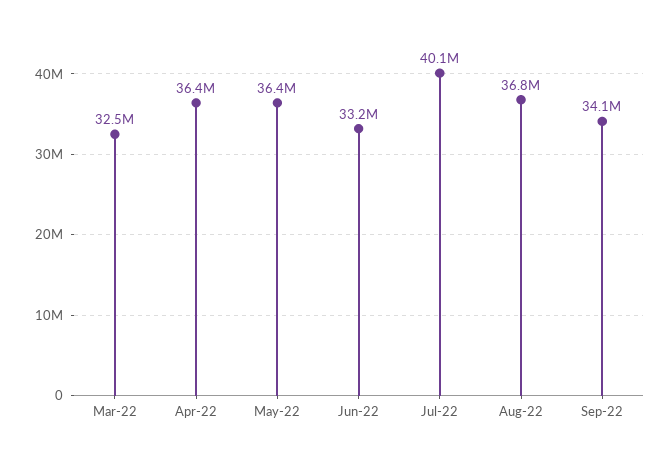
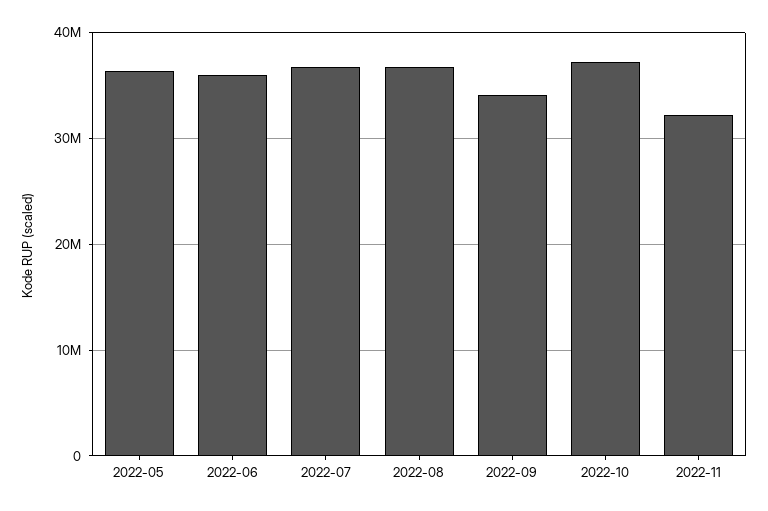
Mar-22: 32500000 -> none
Apr-22: 36400000 -> none
Jun-22: 33200000 -> 36000000
Jul-22: 40100000 -> 37000000
2022-10: none -> 37000000
2022-11: none -> 32000000

